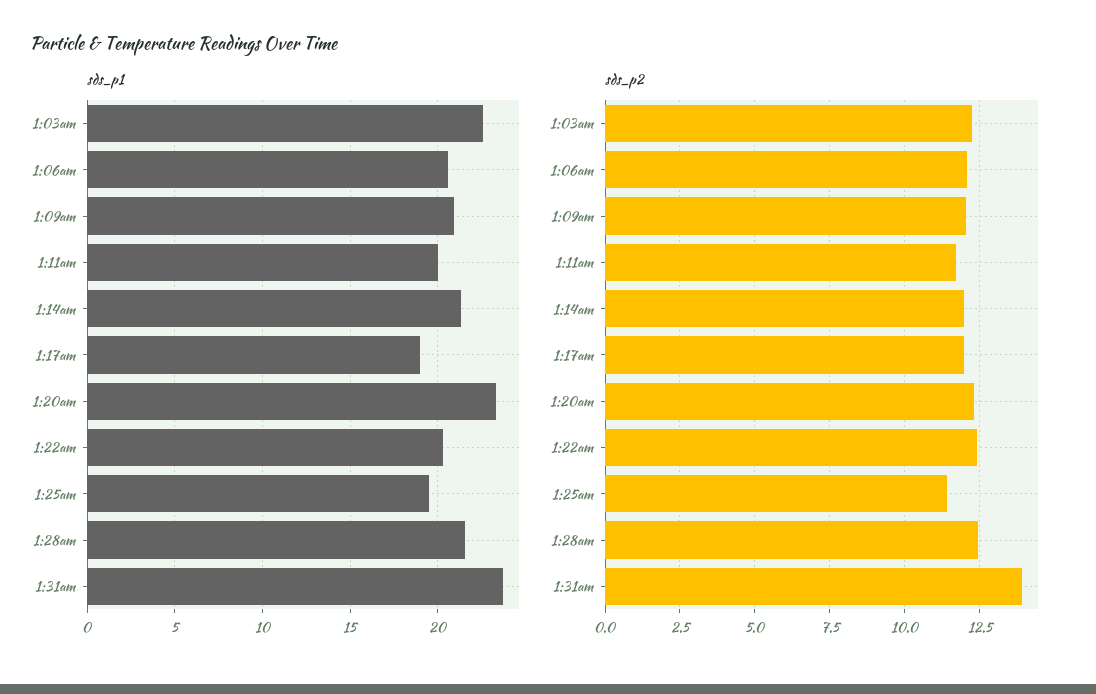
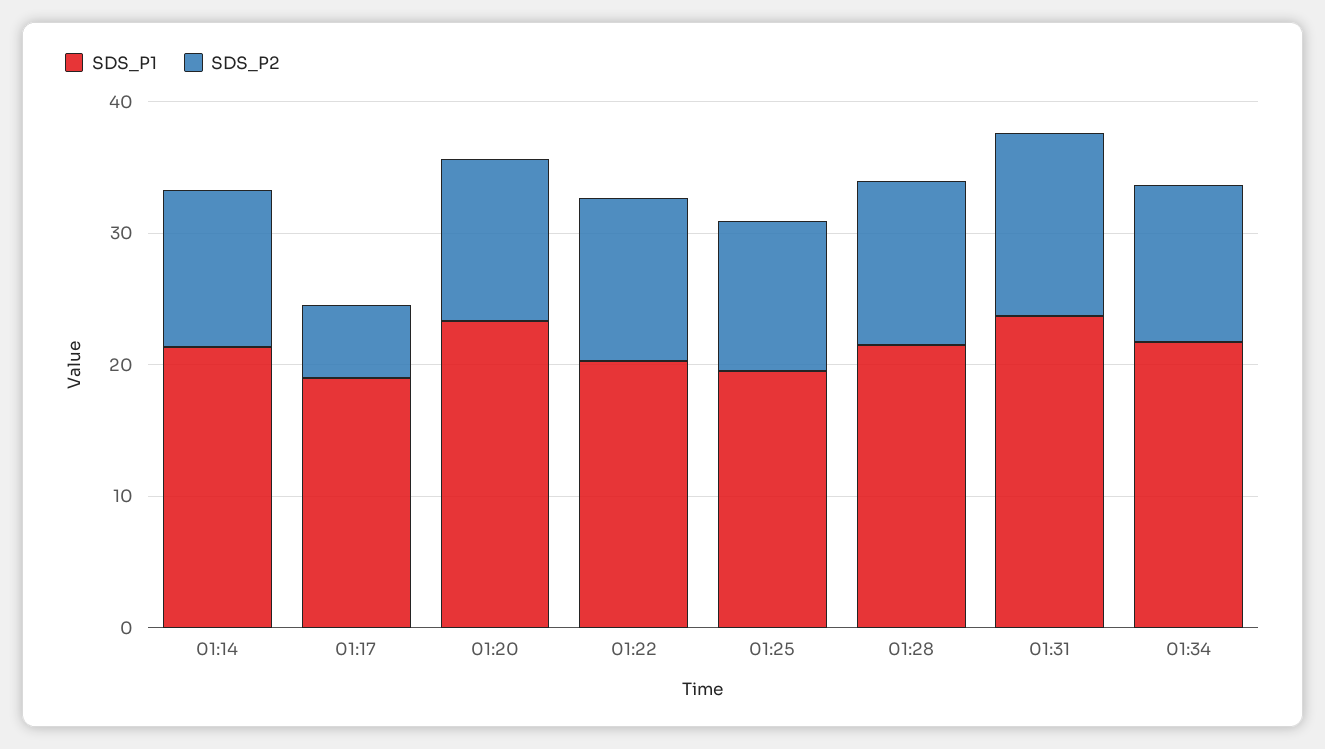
sds_p1, 1:03am: 22.5 -> none
sds_p1, 1:06am: 20.5 -> none
sds_p1, 1:09am: 21 -> none
sds_p1, 1:11am: 20 -> none
sds_p2, 1:03am: 12.25 -> none
sds_p2, 1:06am: 12 -> none
sds_p2, 1:09am: 12 -> none
sds_p2, 1:11am: 11.75 -> none
sds_p2, 1:17am: 12 -> 6
sds_p1, 01:34: none -> 22
sds_p2, 01:34: none -> 12

